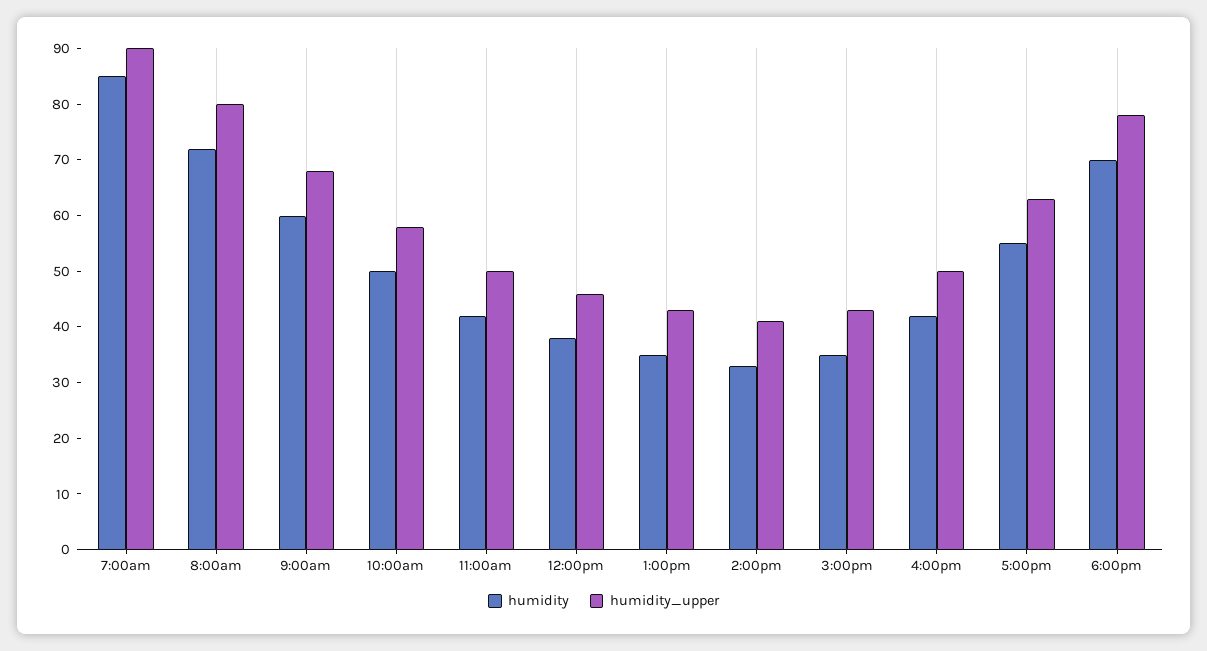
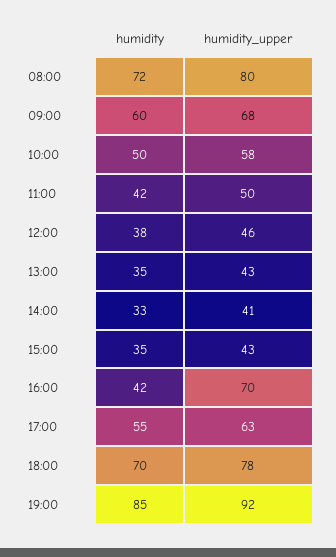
humidity, 7:00am: 85 -> none
humidity_upper, 7:00am: 90 -> none
humidity_upper, 4:00pm: 50 -> 70
humidity, 19:00: none -> 85
humidity_upper, 19:00: none -> 92

